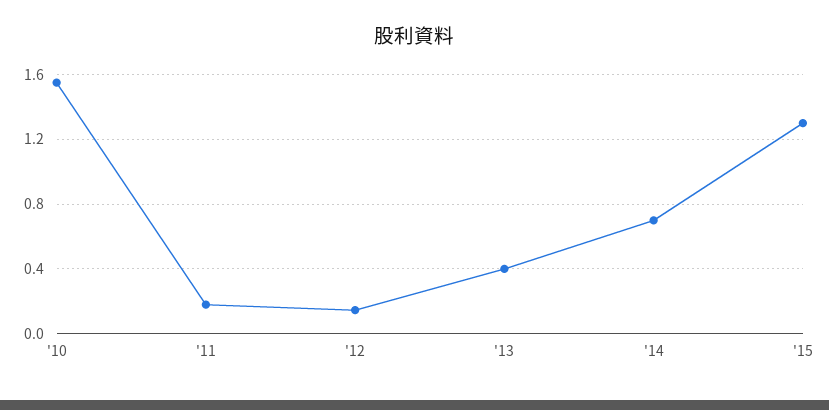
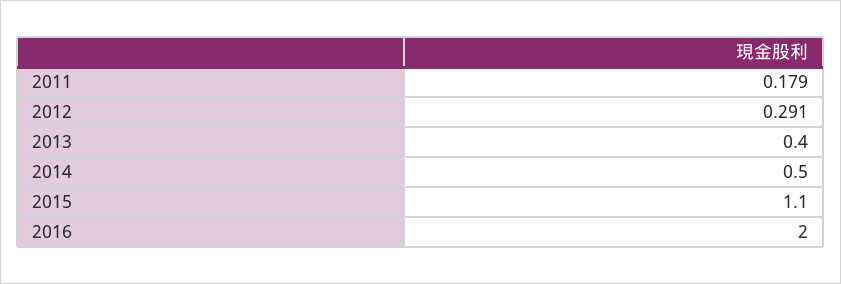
'10: 1.55 -> none
'12: 0.15 -> 0.291
'14: 0.7 -> 0.5
'15: 1.3 -> 1.1
2016: none -> 2

